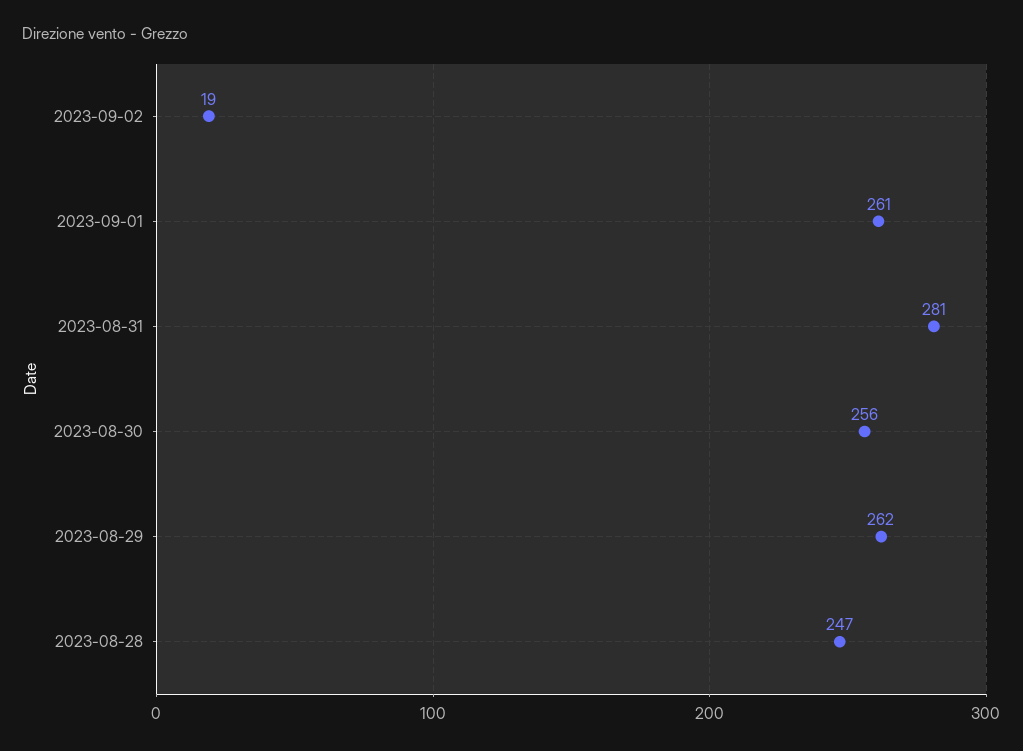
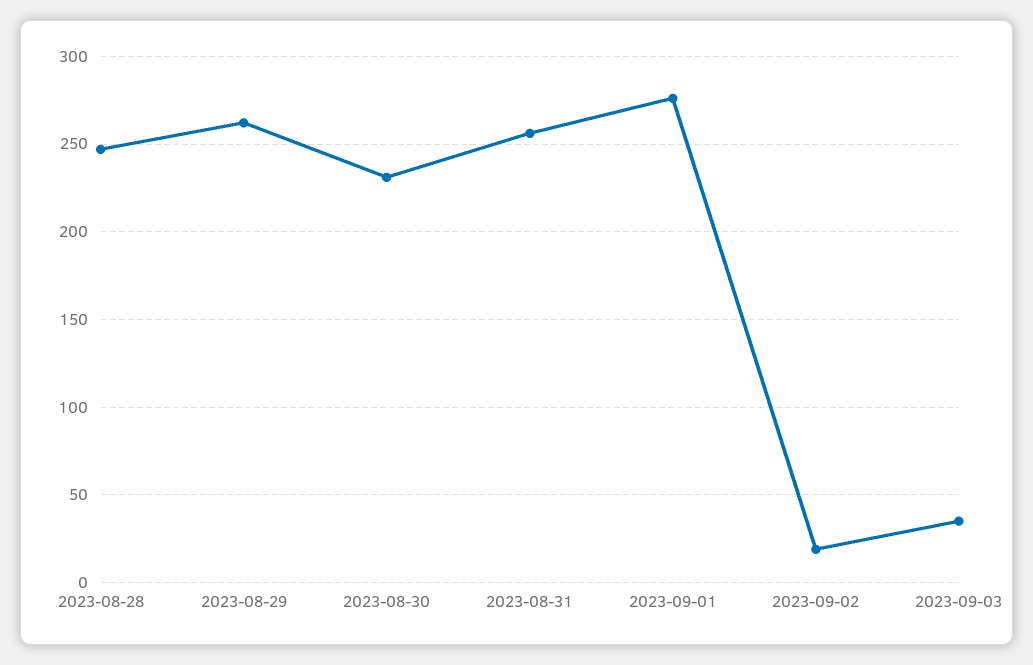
2023-09-01: 261 -> 275
2023-08-31: 281 -> 255
2023-08-30: 256 -> 230
2023-09-03: none -> 35

